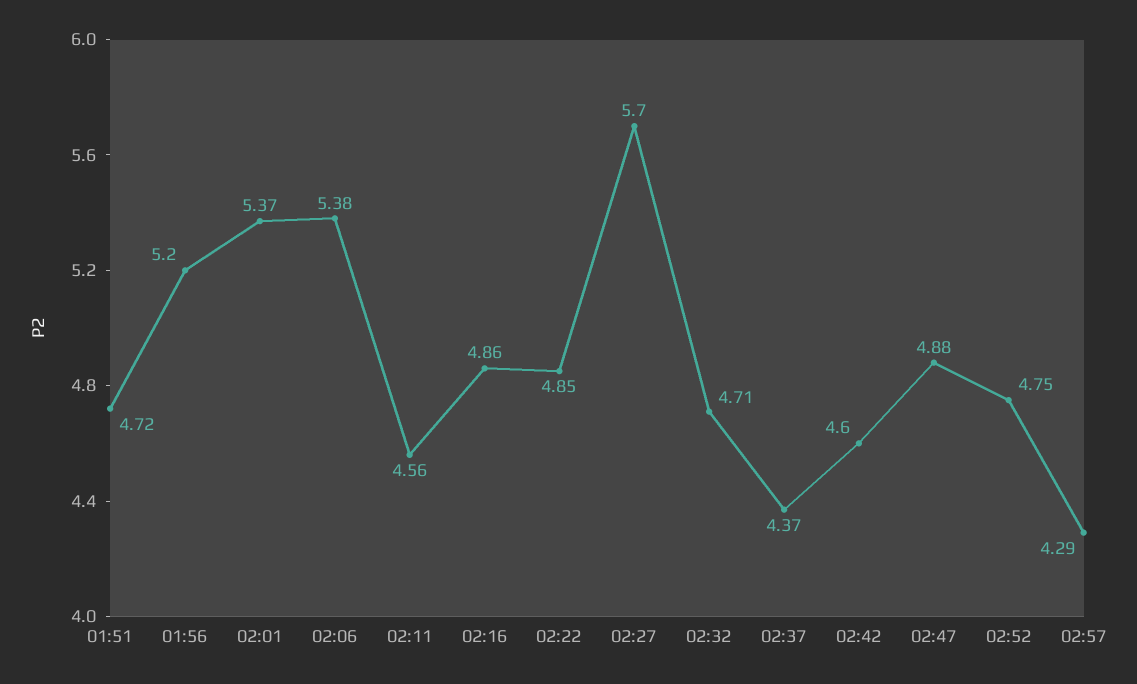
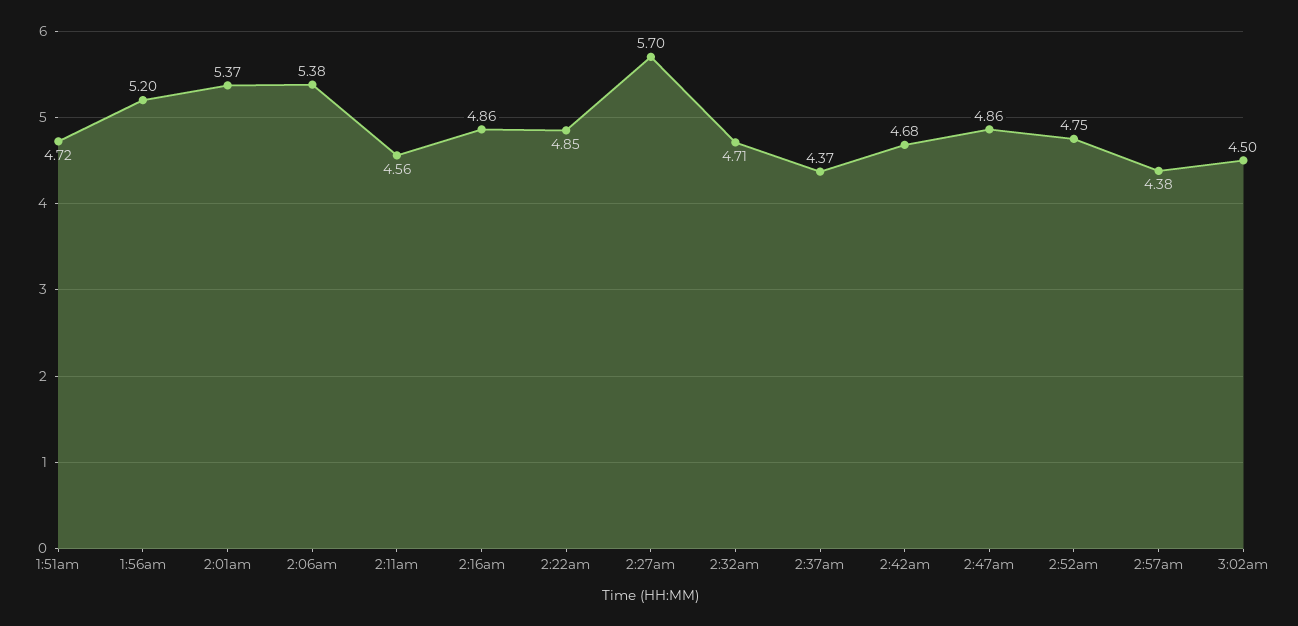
02:42: 4.6 -> 4.68
02:47: 4.88 -> 4.86
02:57: 4.29 -> 4.38
3:02am: none -> 4.5

